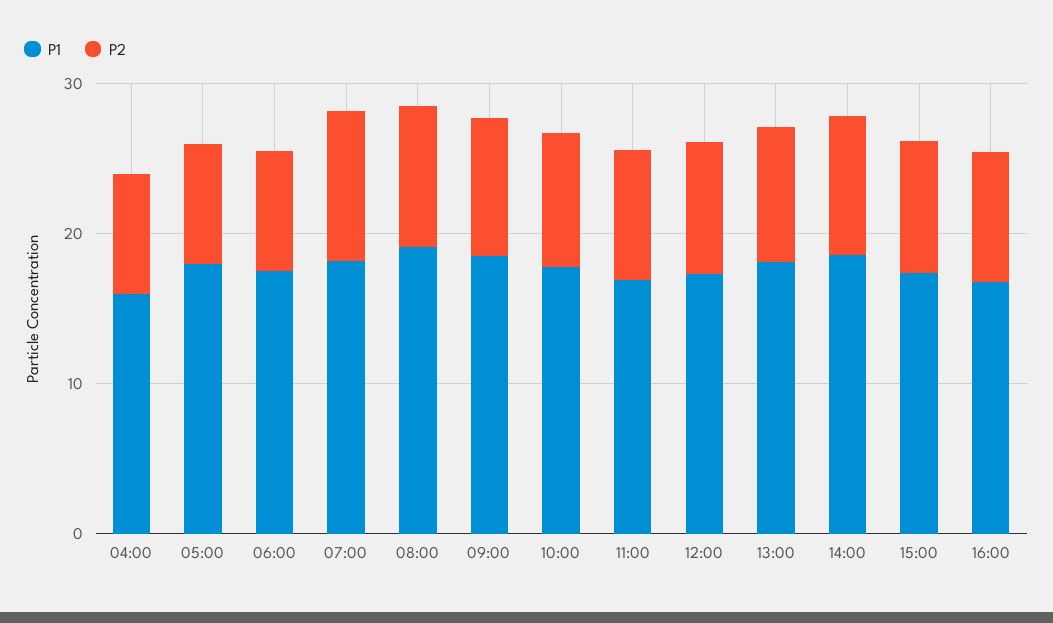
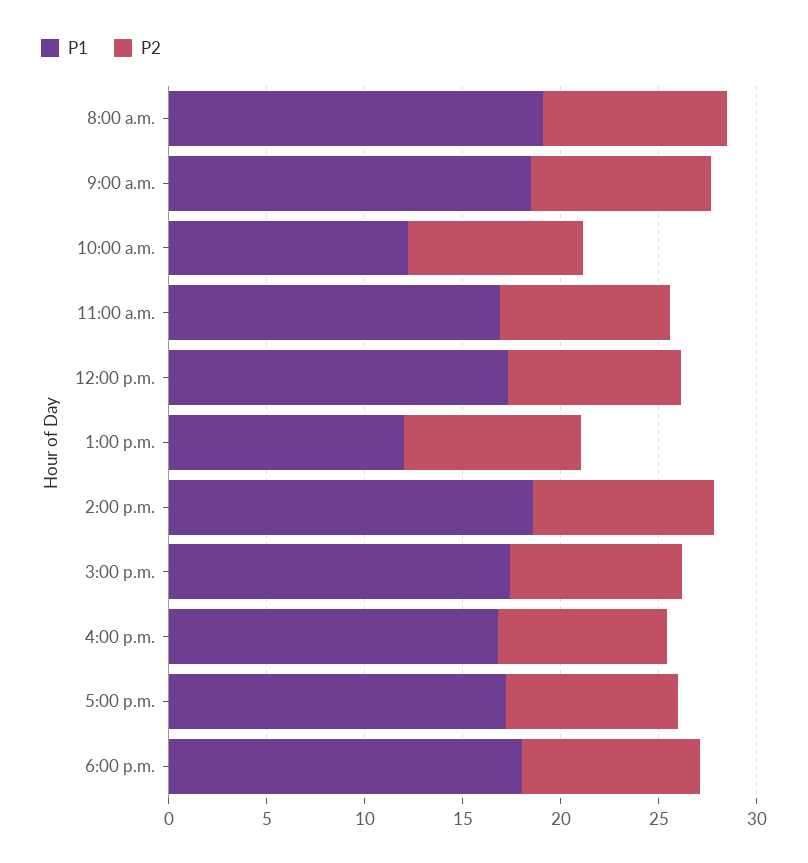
P1, 04:00: 16 -> none
P2, 04:00: 8 -> none
P1, 05:00: 18 -> none
P2, 05:00: 8 -> none
P1, 06:00: 18 -> none
P2, 06:00: 8 -> none
P1, 07:00: 18 -> none
P2, 07:00: 10 -> none
P1, 10:00: 18 -> 12
P1, 13:00: 18 -> 12
P1, 5:00 p.m.: none -> 17
P2, 5:00 p.m.: none -> 9
P1, 6:00 p.m.: none -> 18
P2, 6:00 p.m.: none -> 9

